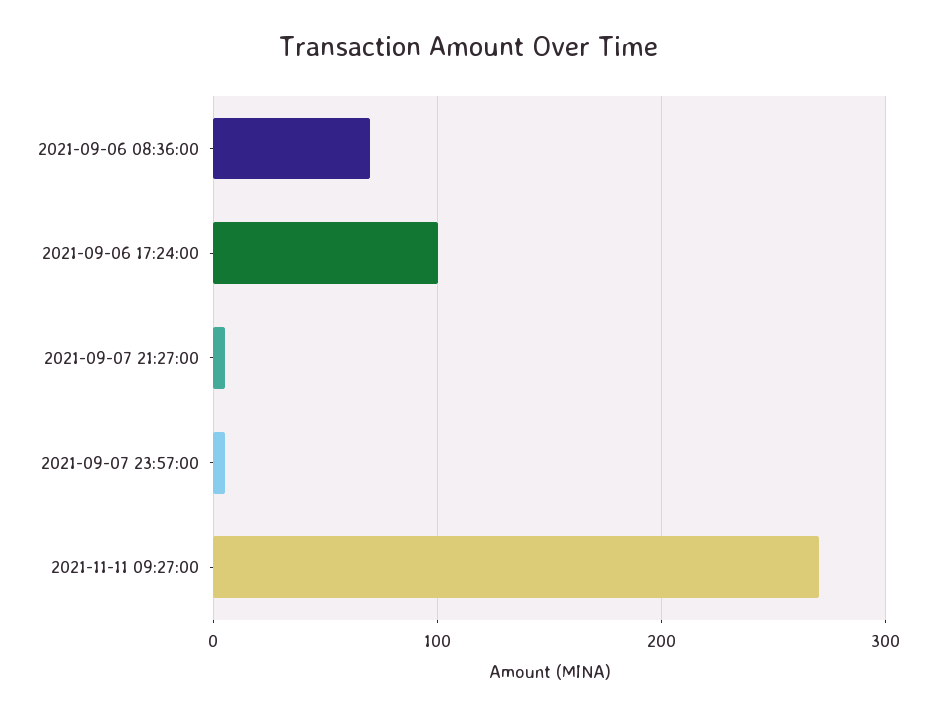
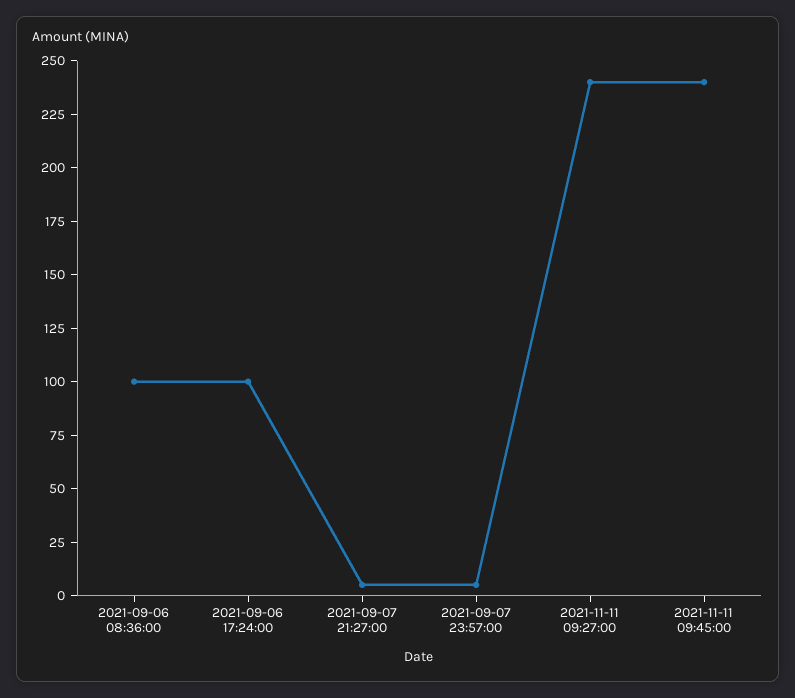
2021-09-06 08:36:00: 70 -> 100
2021-11-11 09:27:00: 270 -> 240
2021-11-11 09:45:00: none -> 240

